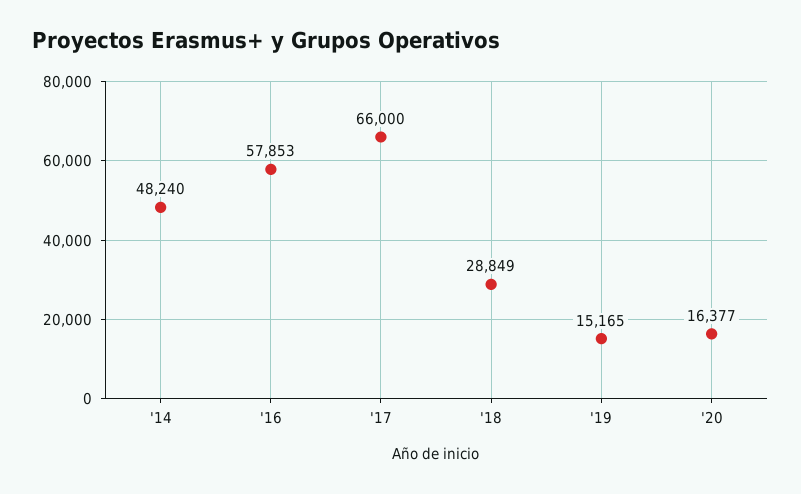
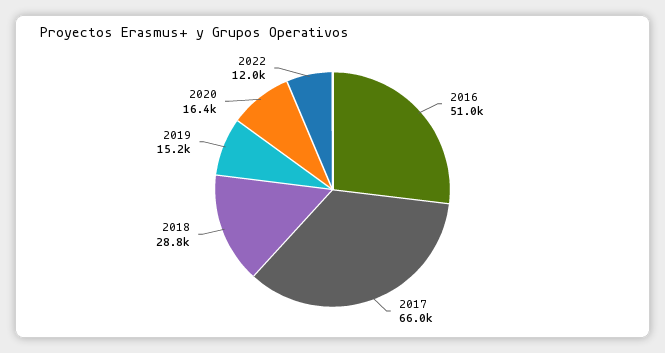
'14: 48240 -> none
'16: 57853 -> 51000
2022: none -> 12000

